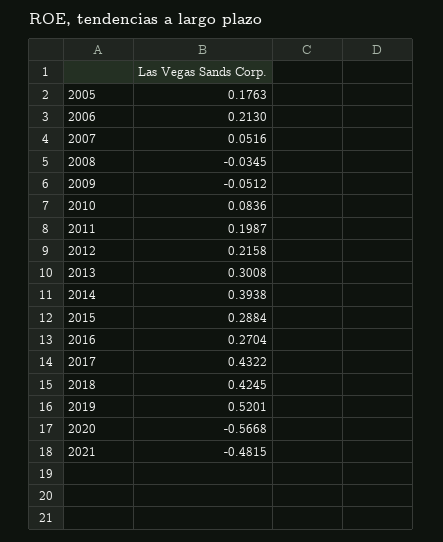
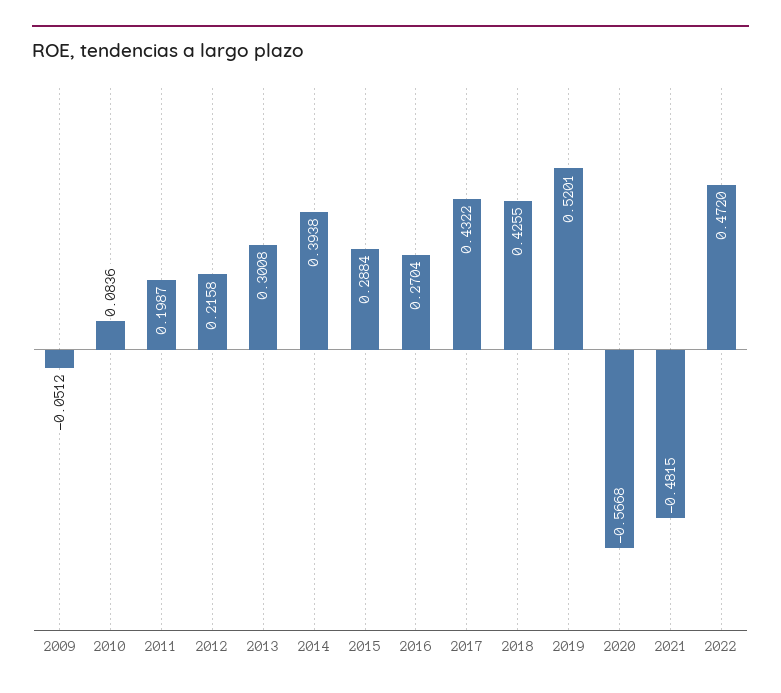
2005: 0.1763 -> none
2006: 0.213 -> none
2007: 0.0516 -> none
2008: -0.0345 -> none
2018: 0.4245 -> 0.4255
2022: none -> 0.472

